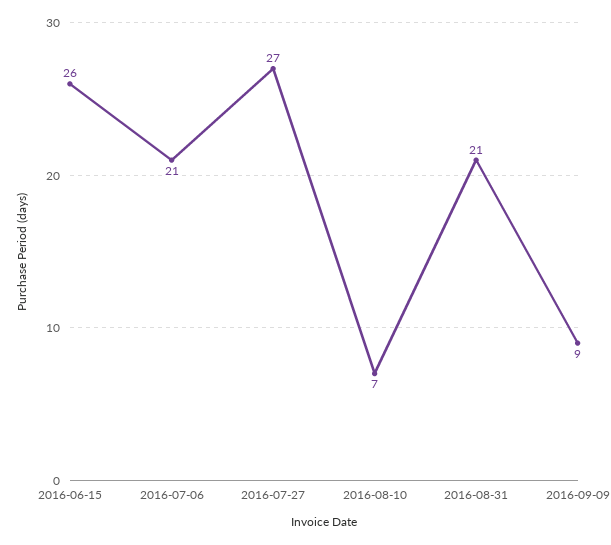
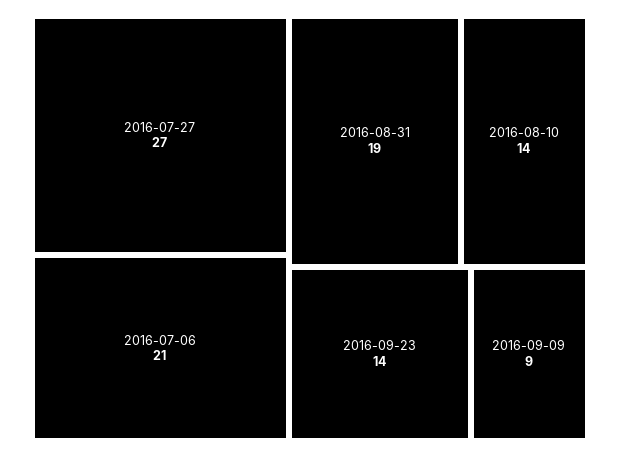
2016-06-15: 26 -> none
2016-08-10: 7 -> 14
2016-08-31: 21 -> 19
2016-09-23: none -> 14

